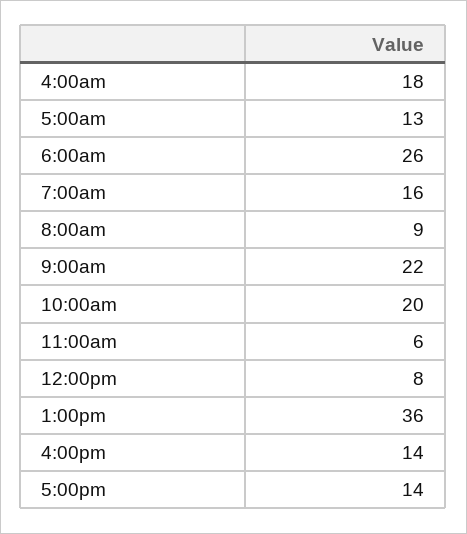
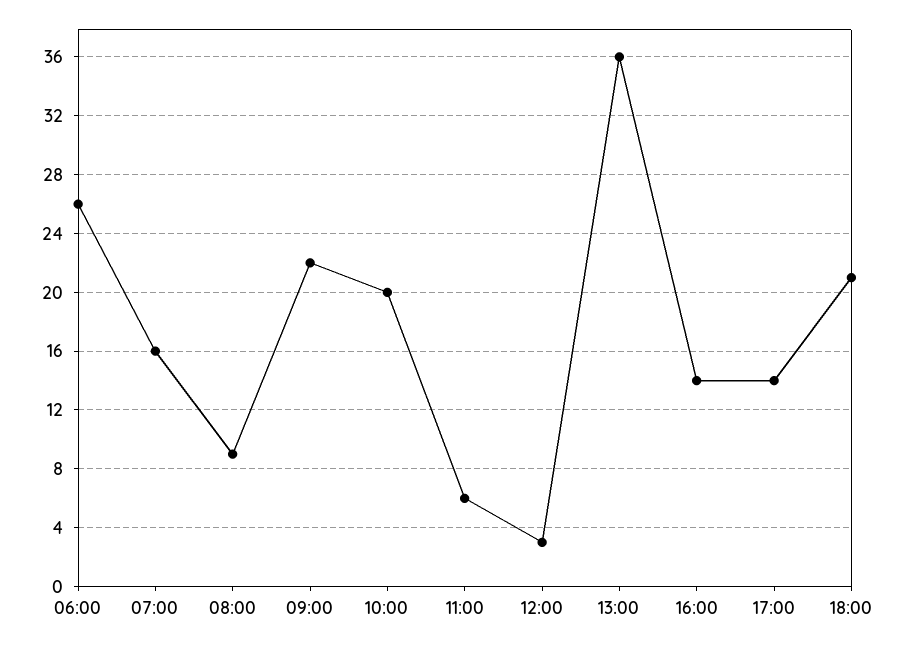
4:00am: 18 -> none
5:00am: 13 -> none
12:00pm: 8 -> 3
18:00: none -> 21

